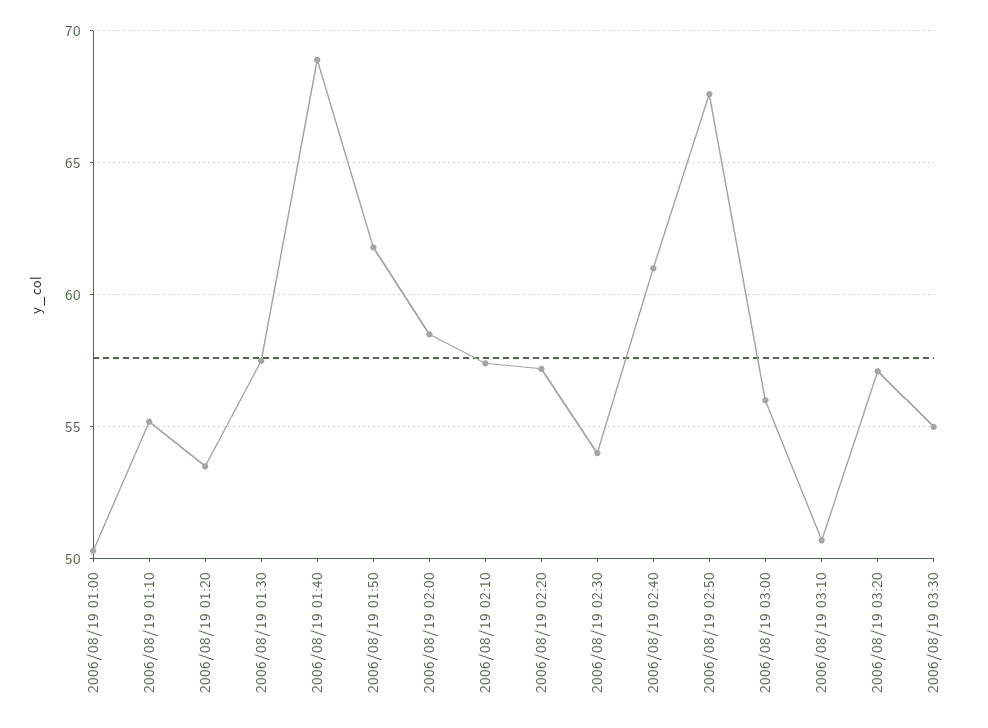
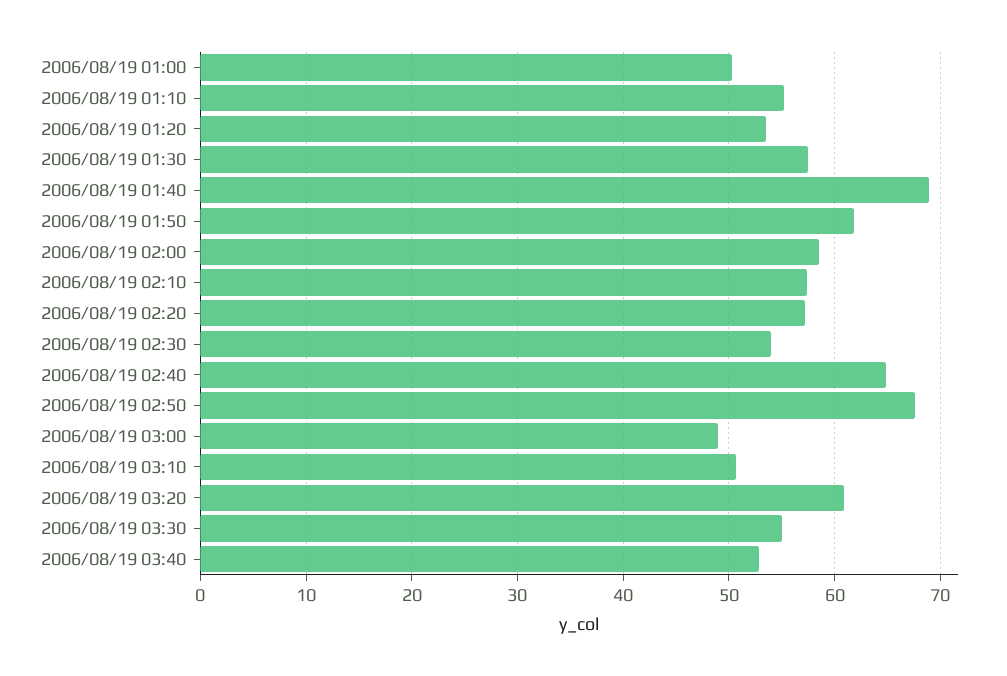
2006/08/19 02:40: 61 -> 65
2006/08/19 03:00: 56 -> 49
2006/08/19 03:20: 57 -> 61
2006/08/19 03:40: none -> 53

